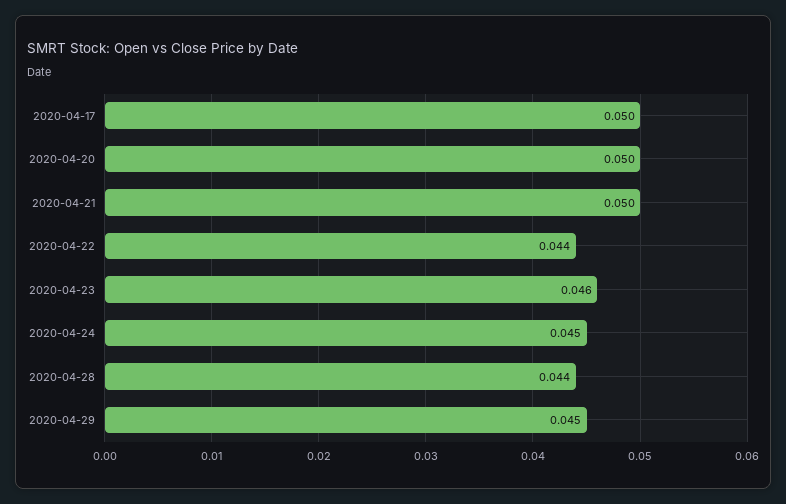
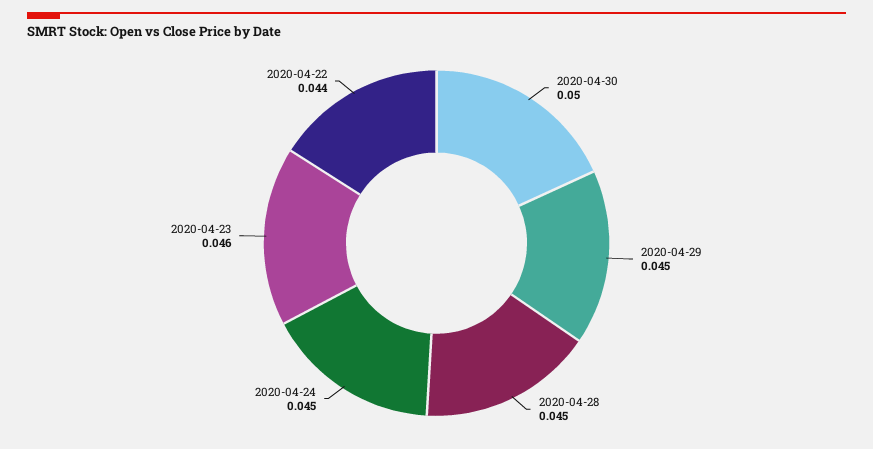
2020-04-17: 0.05 -> none
2020-04-20: 0.05 -> none
2020-04-21: 0.05 -> none
2020-04-28: 0.044 -> 0.045
2020-04-30: none -> 0.05

